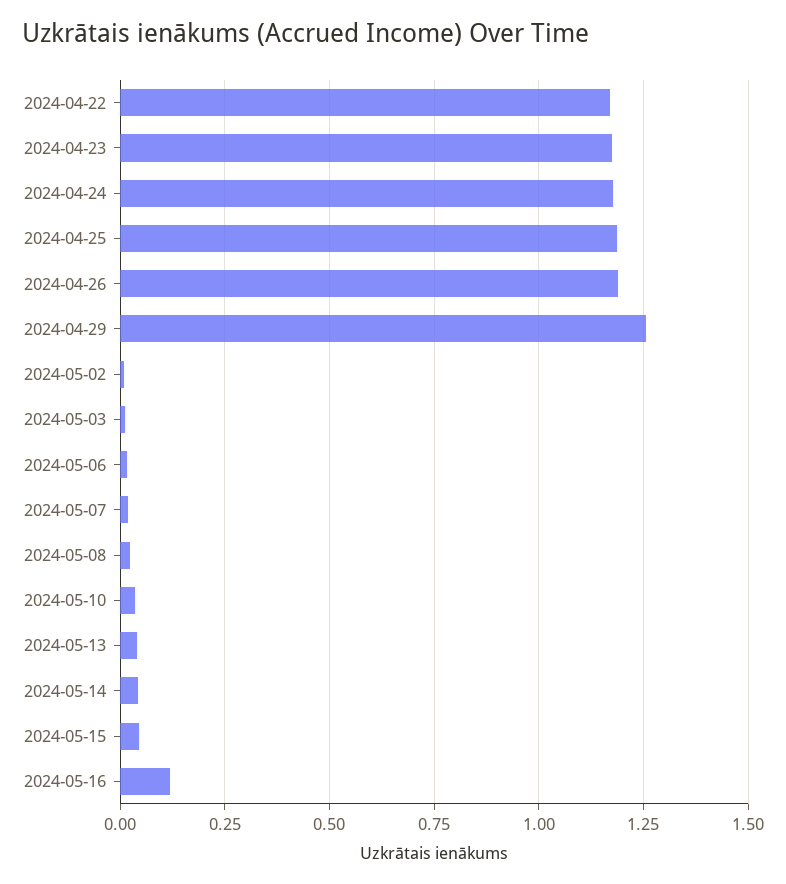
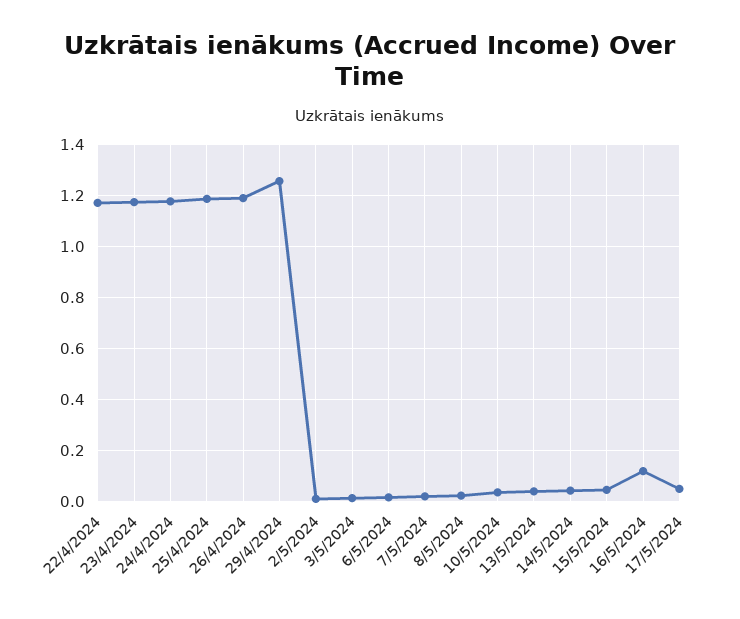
17/5/2024: none -> 0.05

